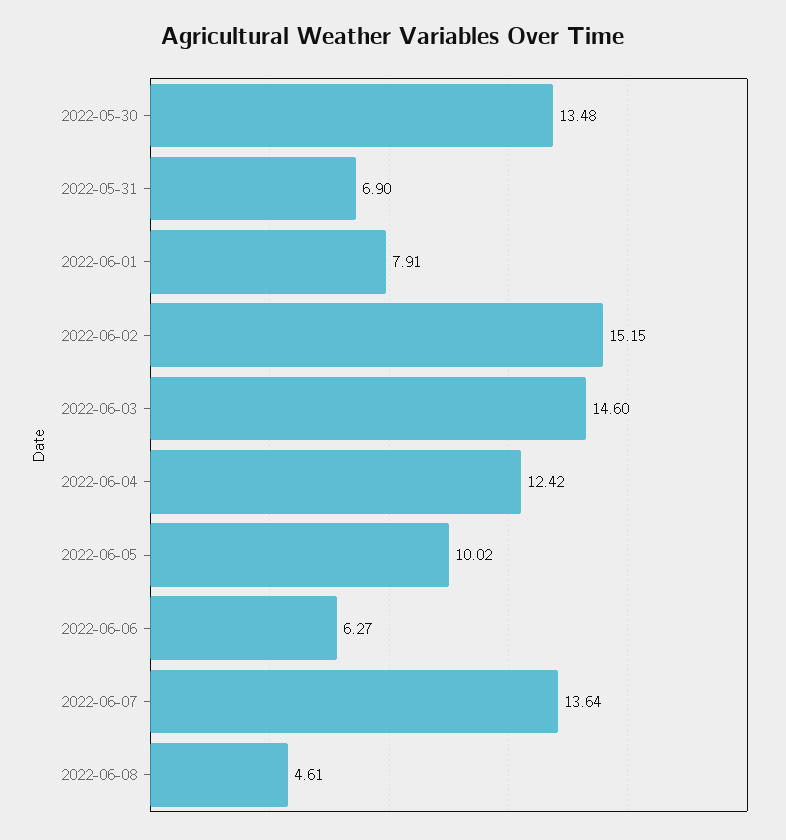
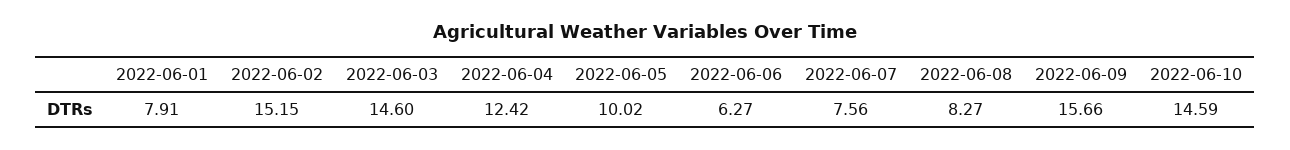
2022-05-30: 13.48 -> none
2022-05-31: 6.9 -> none
2022-06-07: 13.64 -> 7.56
2022-06-08: 4.61 -> 8.27
2022-06-09: none -> 15.66
2022-06-10: none -> 14.59

